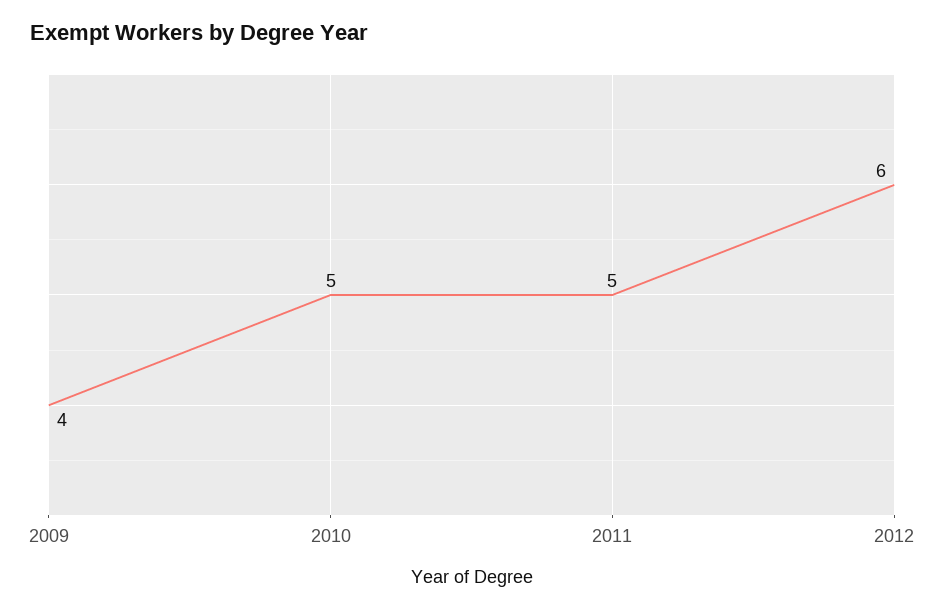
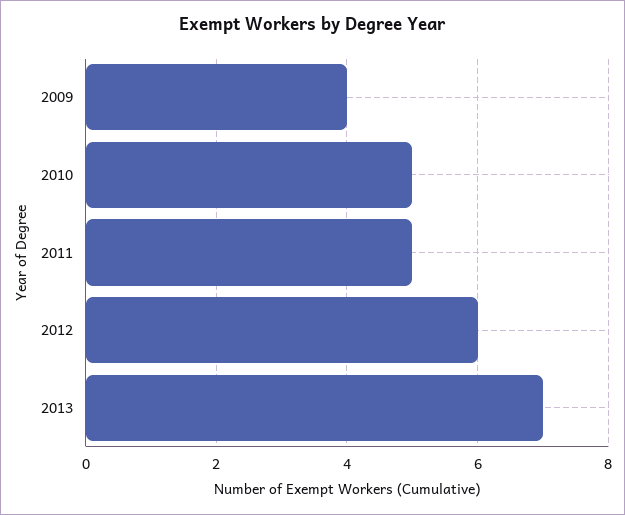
2013: none -> 7

